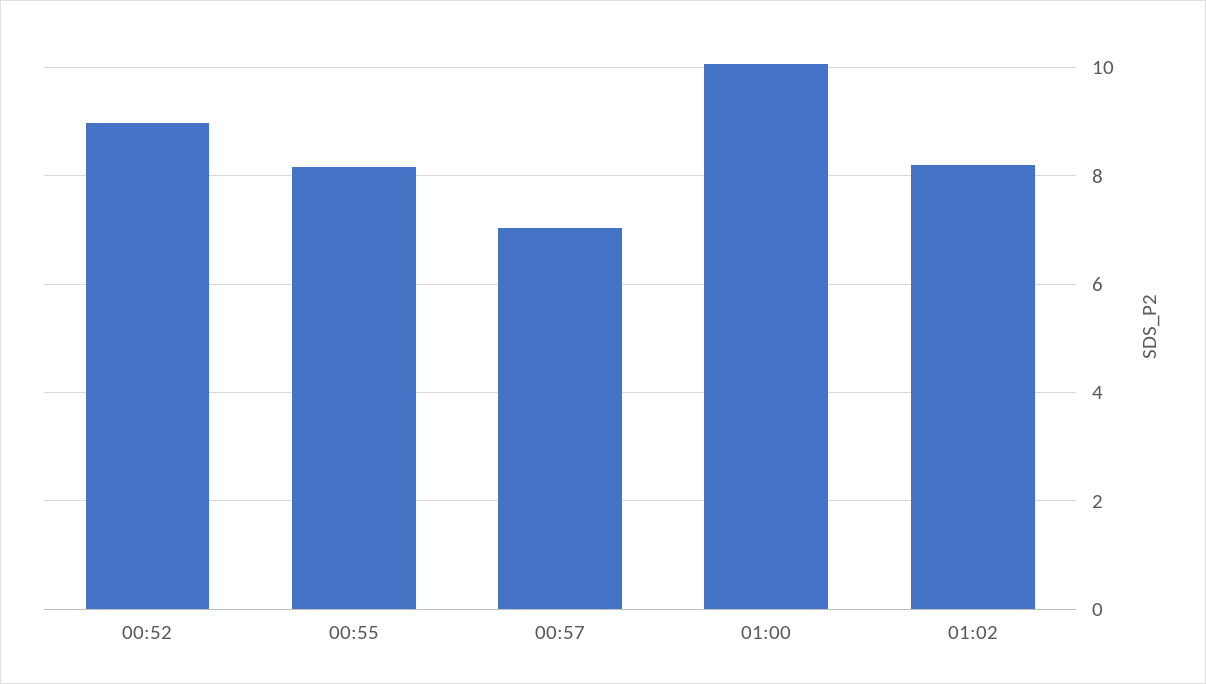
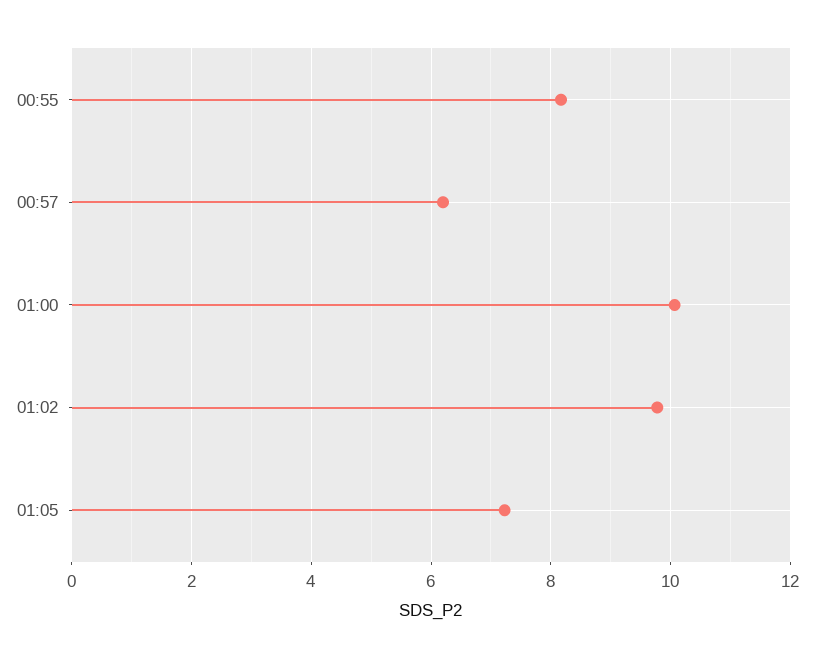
00:52: 9 -> none
00:57: 7 -> 6.2
01:02: 8.2 -> 9.8
01:05: none -> 7.2

